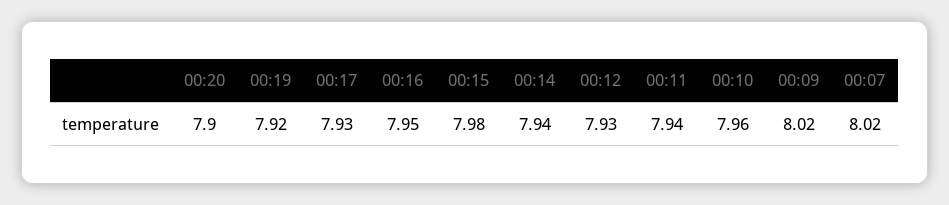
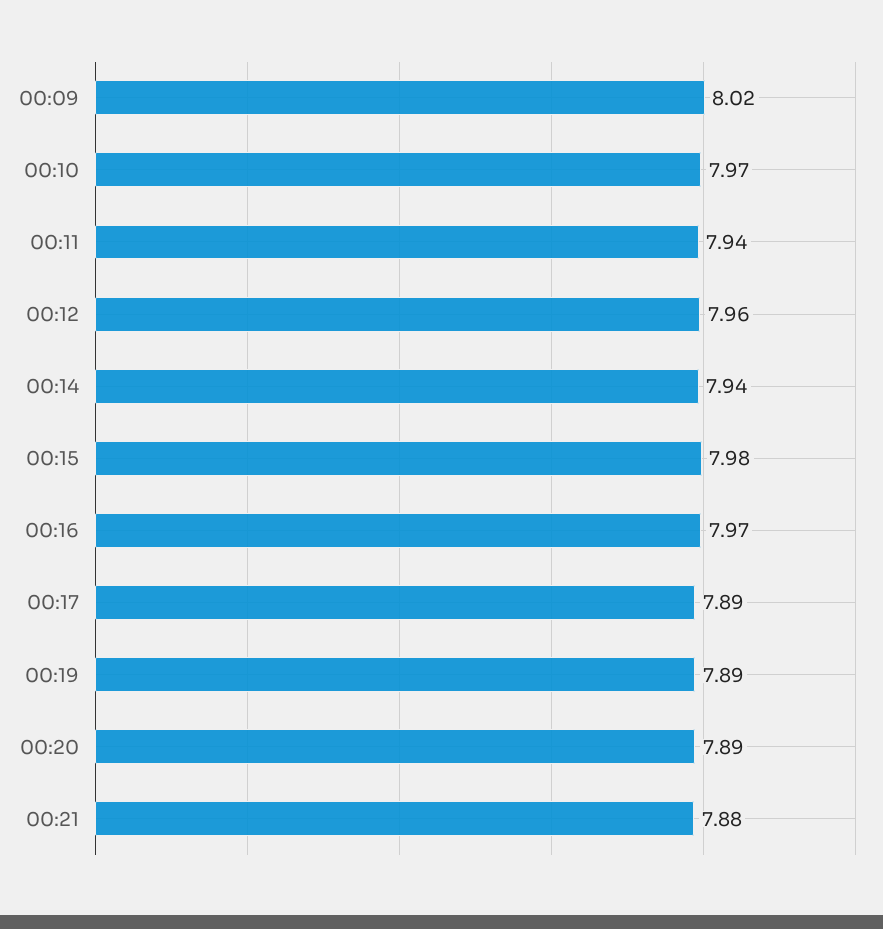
00:20: 7.9 -> 7.89
00:19: 7.92 -> 7.89
00:17: 7.93 -> 7.89
00:16: 7.95 -> 7.97
00:12: 7.93 -> 7.96
00:10: 7.96 -> 7.97
00:07: 8.02 -> none
00:21: none -> 7.88

